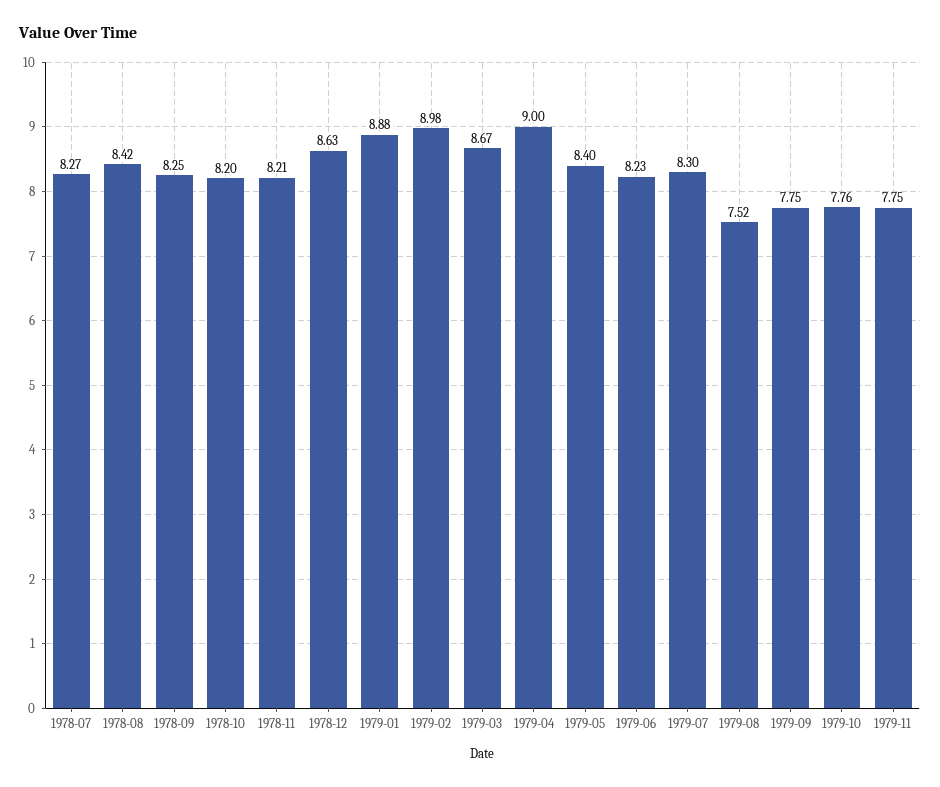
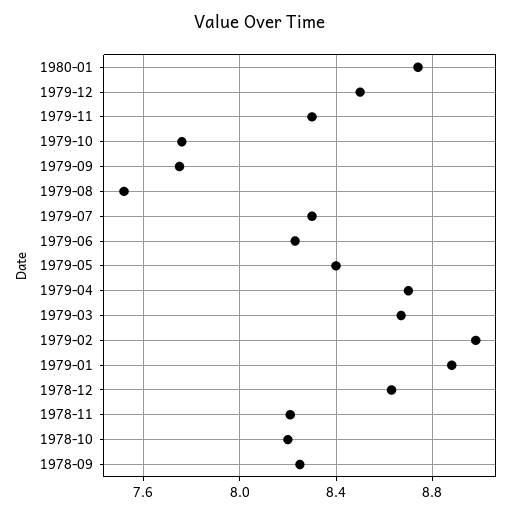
1978-07: 8.27 -> none
1978-08: 8.42 -> none
1979-04: 9 -> 8.7
1979-11: 7.75 -> 8.3
1980-01: none -> 8.75
1979-12: none -> 8.5

